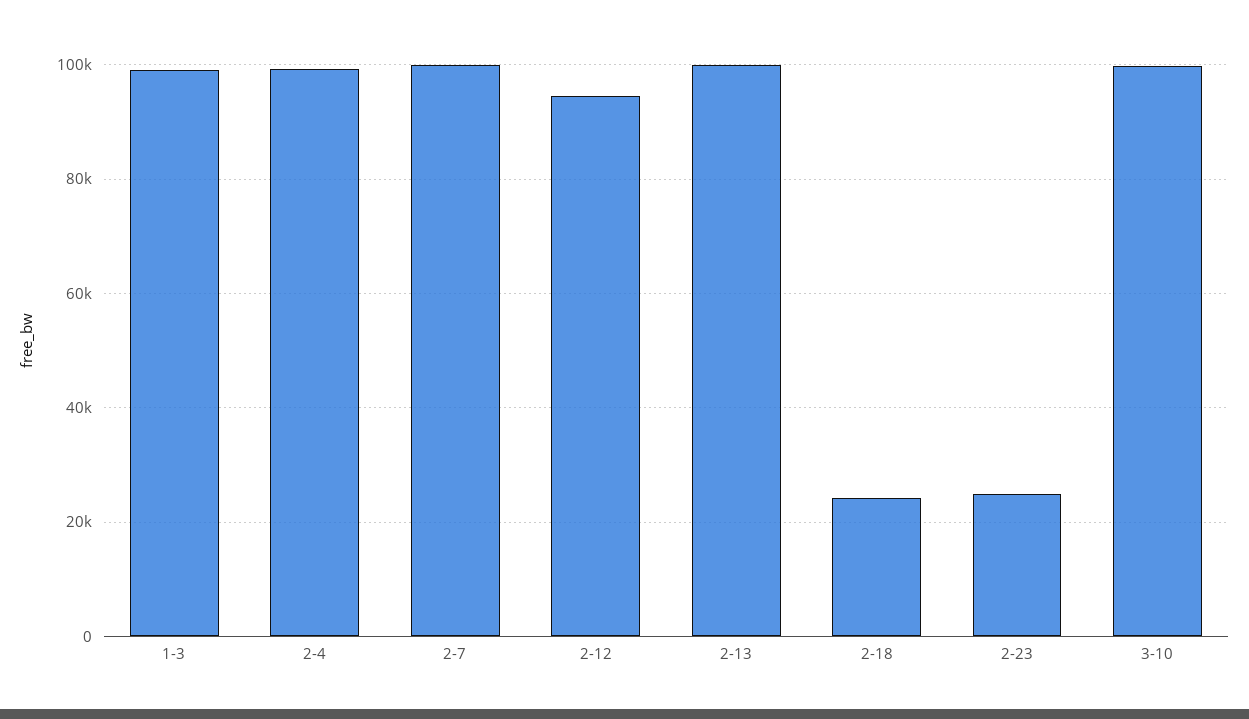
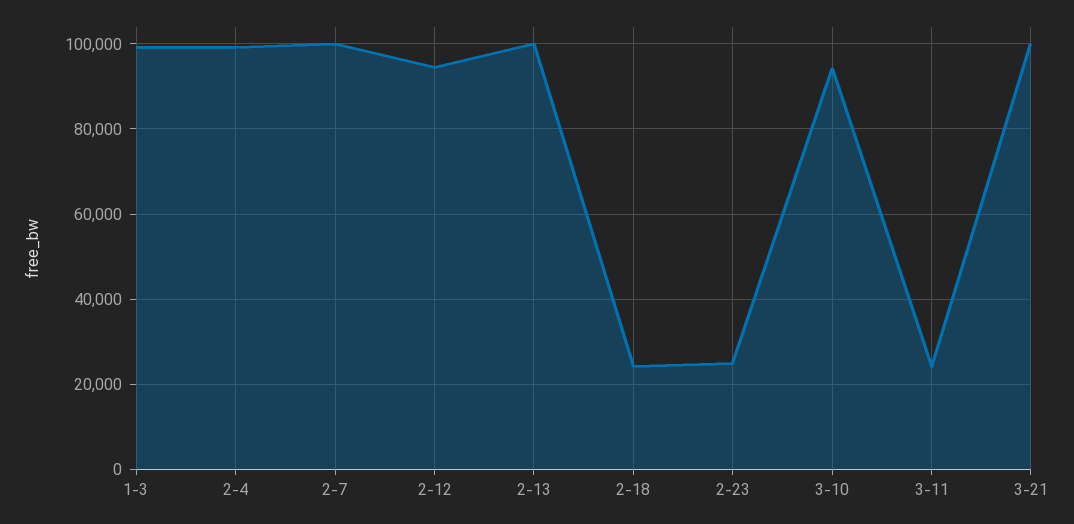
3-10: 100000 -> 94000
3-11: none -> 24000
3-21: none -> 100000

